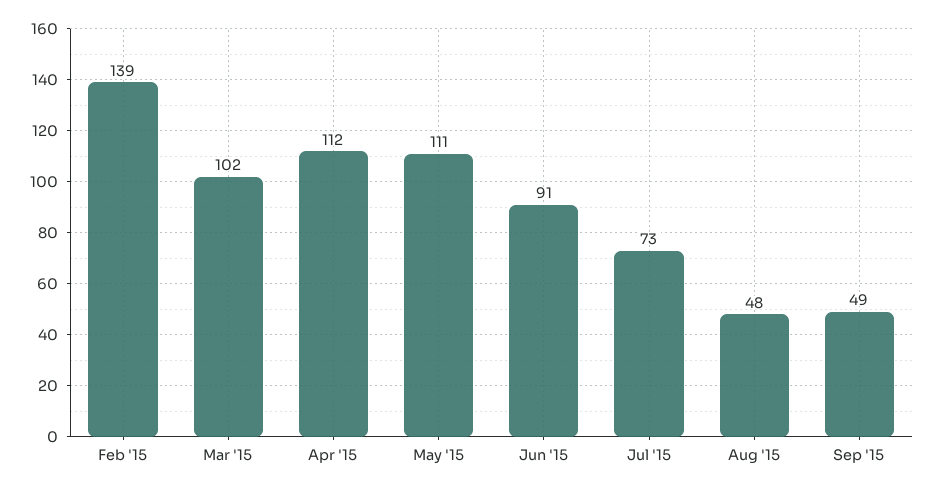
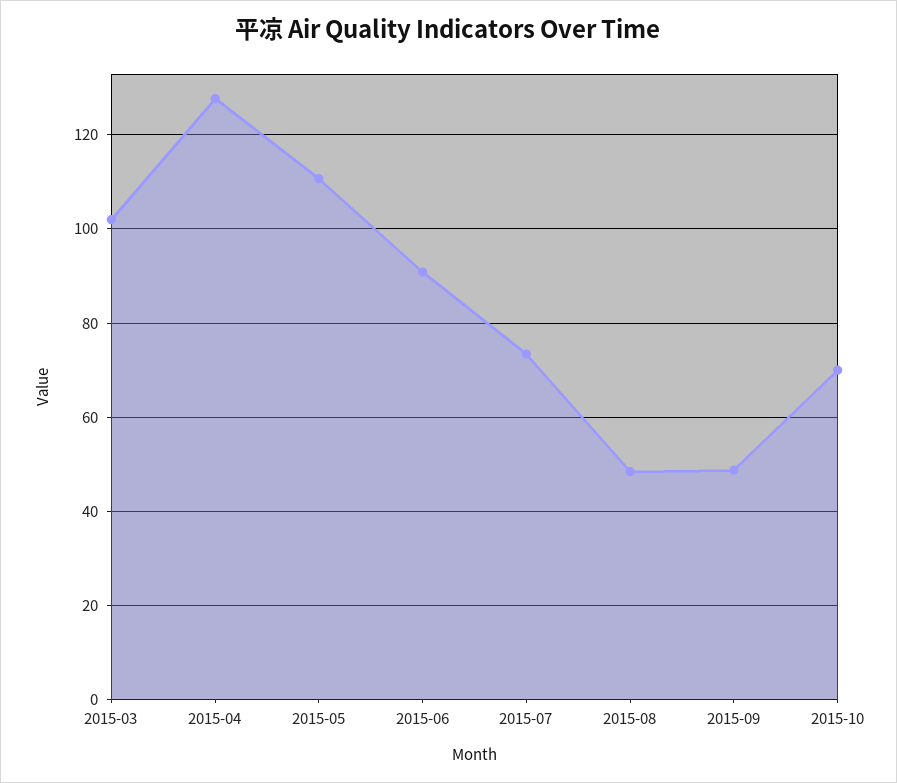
Feb '15: 139 -> none
Apr '15: 112 -> 128
2015-10: none -> 70

